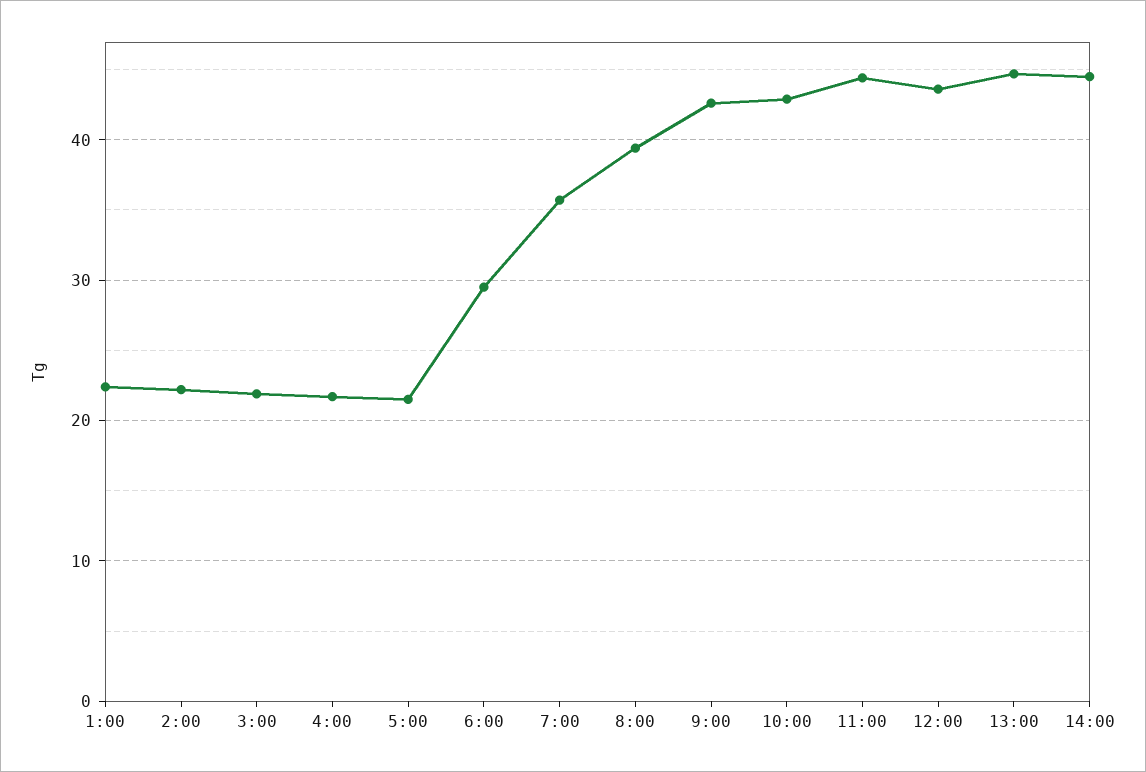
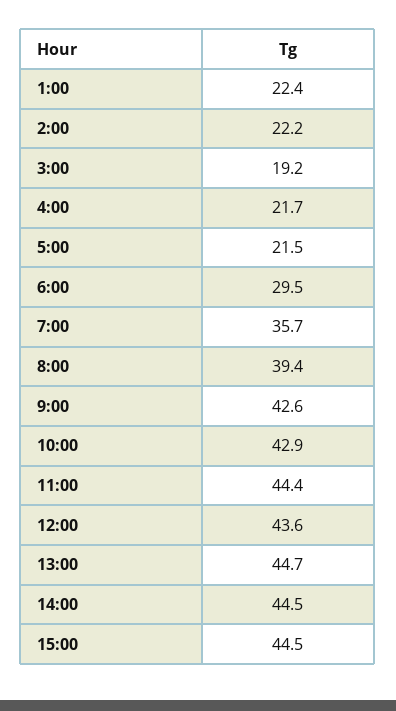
3:00: 22 -> 19.2
15:00: none -> 44.5

